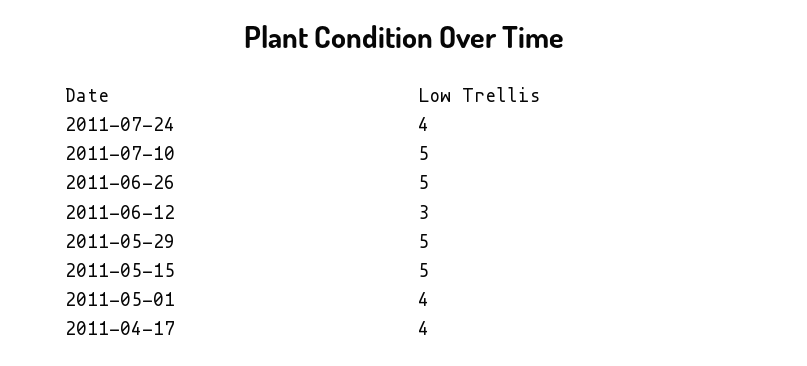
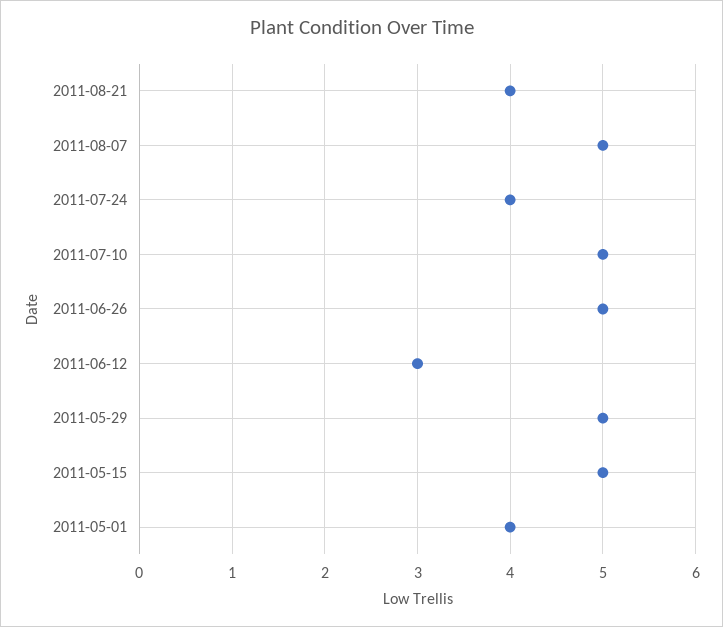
2011-04-17: 4 -> none
2011-08-21: none -> 4
2011-08-07: none -> 5

